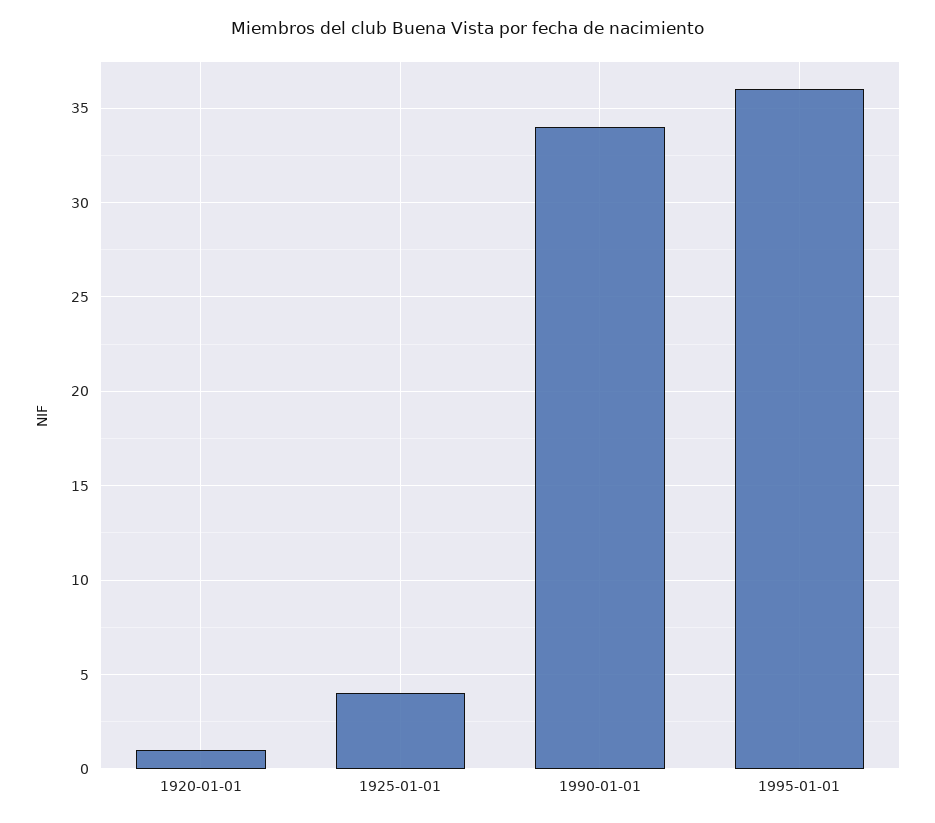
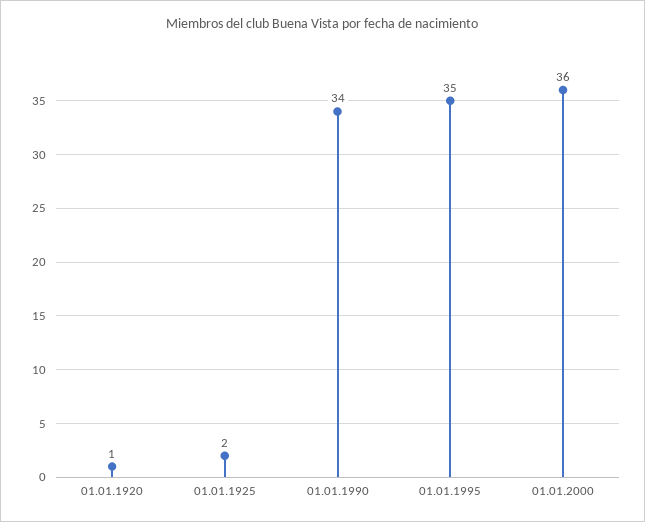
1925-01-01: 4 -> 2
1995-01-01: 36 -> 35
01.01.2000: none -> 36

